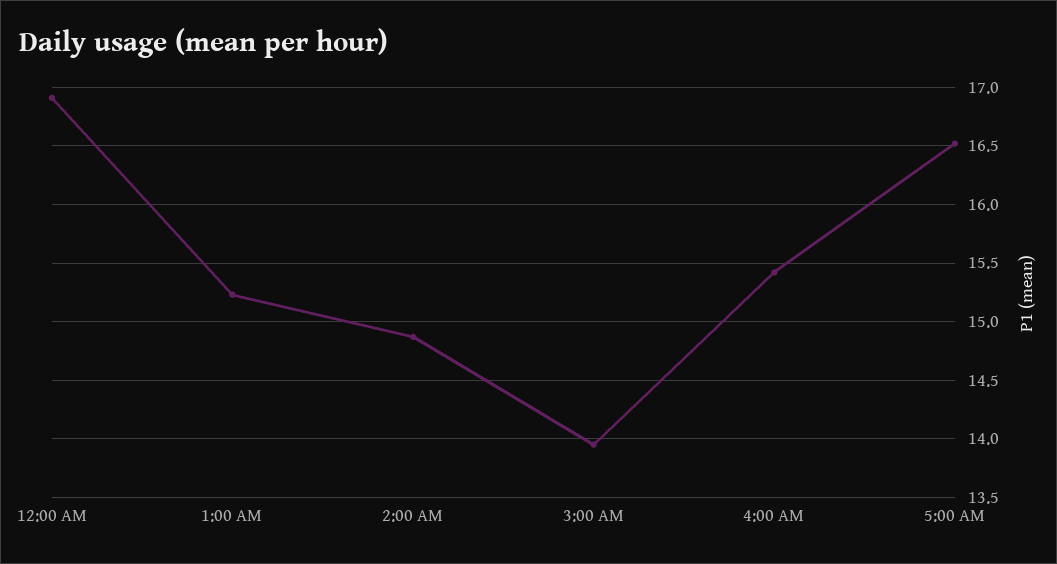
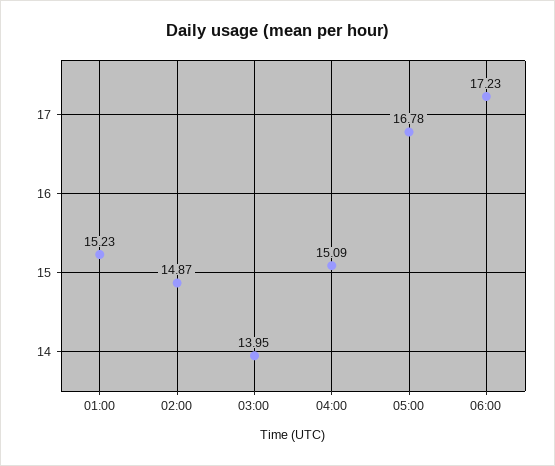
12:00 AM: 16.9 -> none
4:00 AM: 15.4 -> 15.09
5:00 AM: 16.5 -> 16.78
06:00: none -> 17.23

